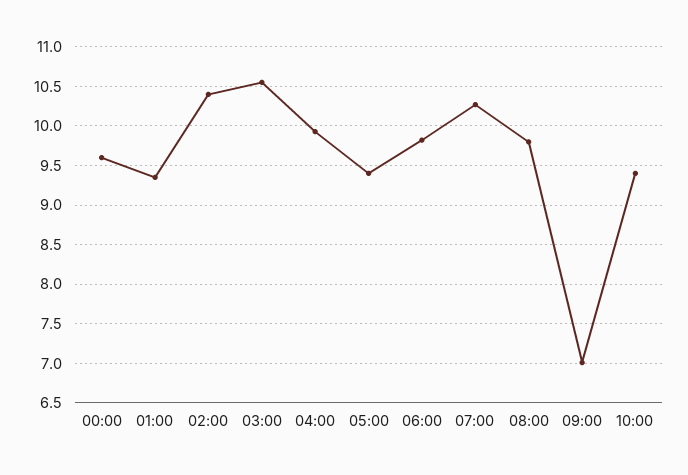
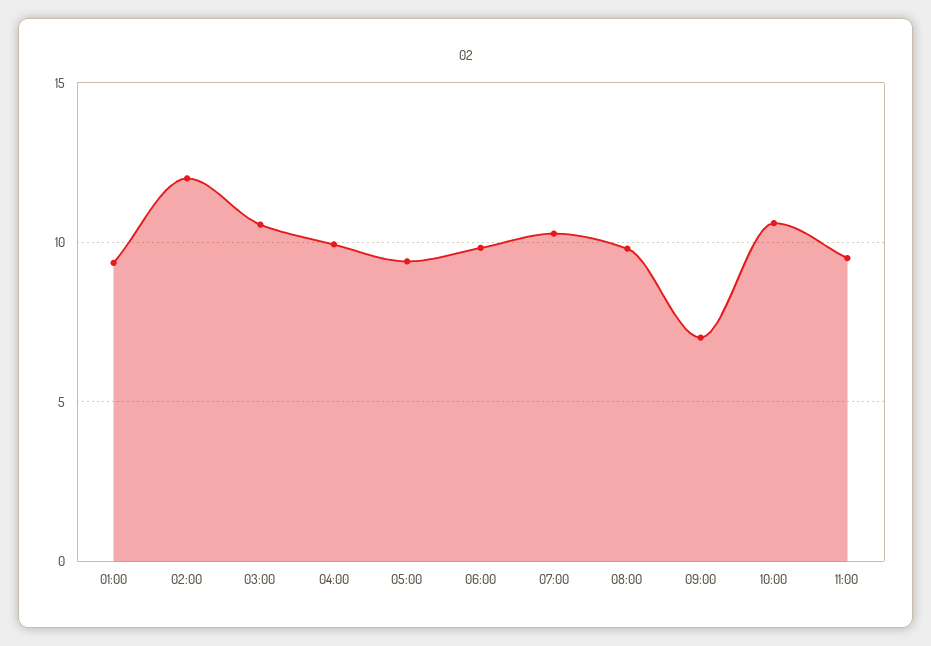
00:00: 9.6 -> none
02:00: 10.4 -> 12
10:00: 9.4 -> 10.5
11:00: none -> 9.5

